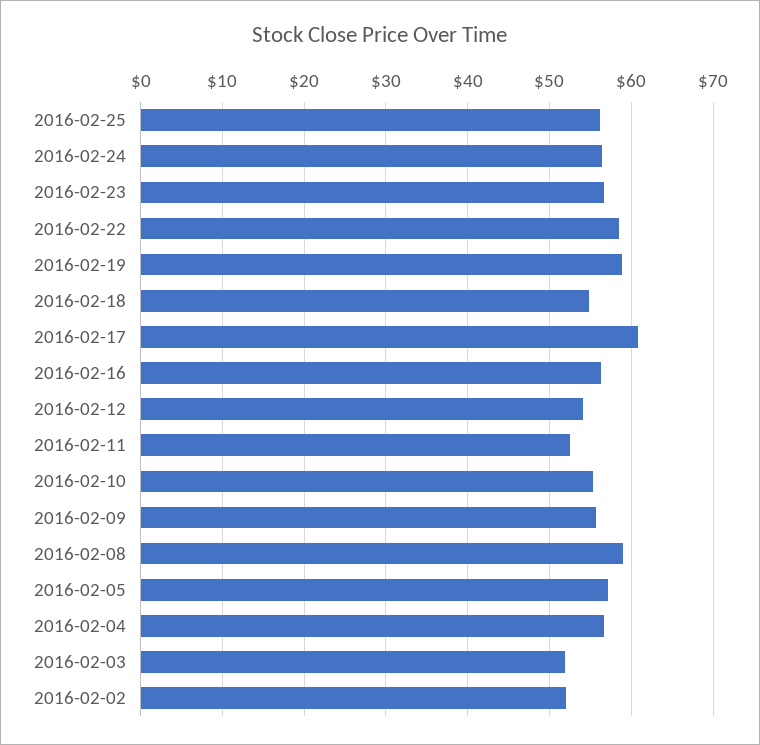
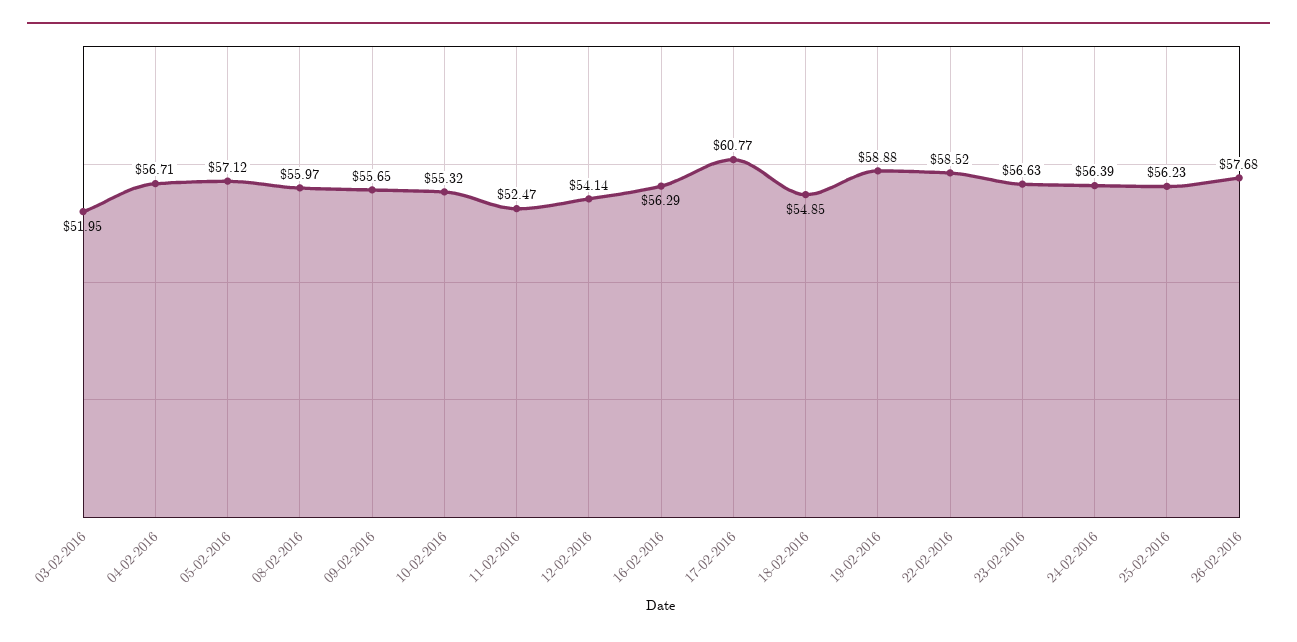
2016-02-08: 59 -> 55.97
2016-02-02: 52 -> none
26-02-2016: none -> 57.68

